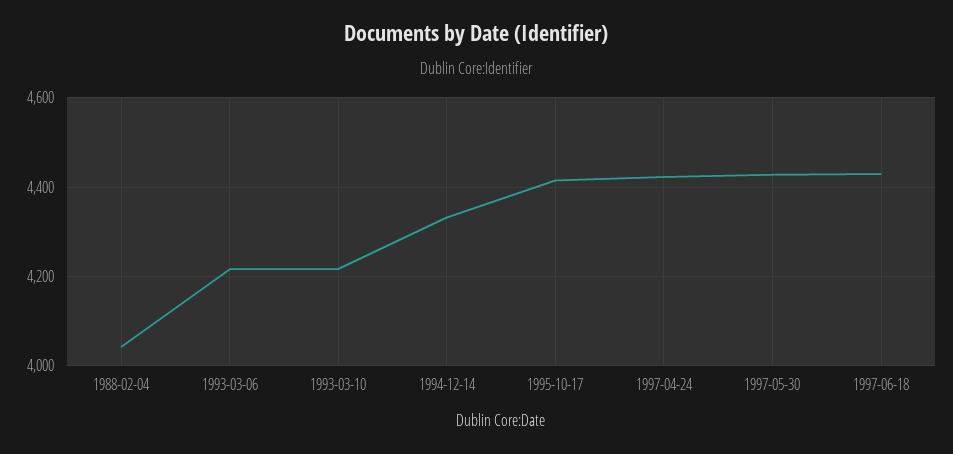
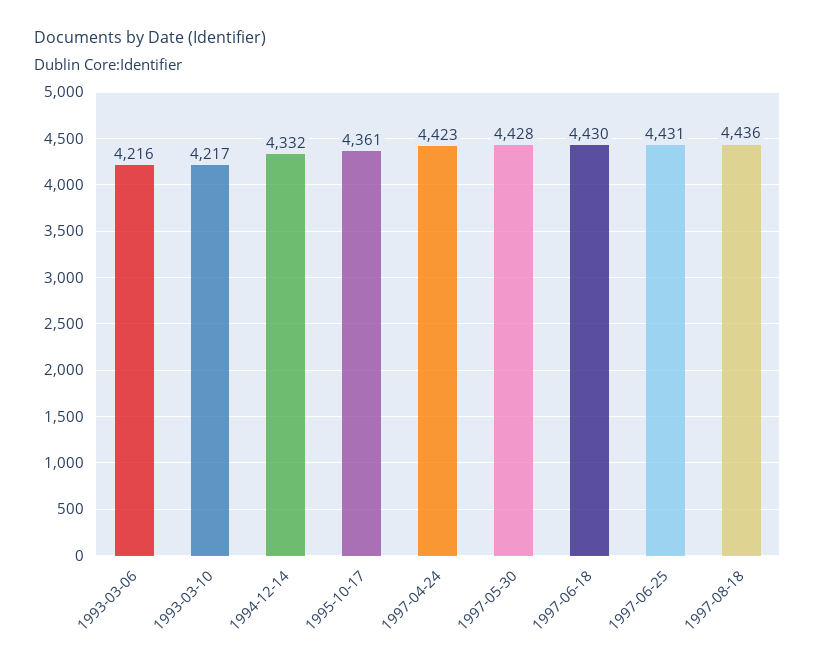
1988-02-04: 4040 -> none
1995-10-17: 4420 -> 4361
1997-06-25: none -> 4431
1997-08-18: none -> 4436

